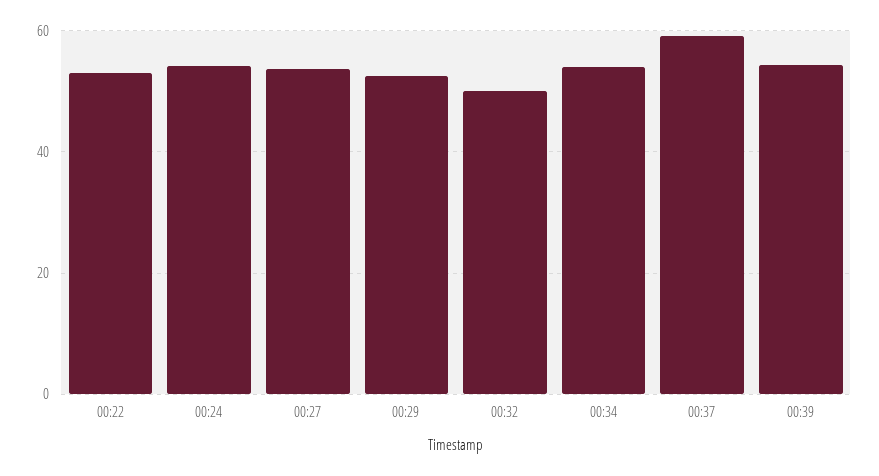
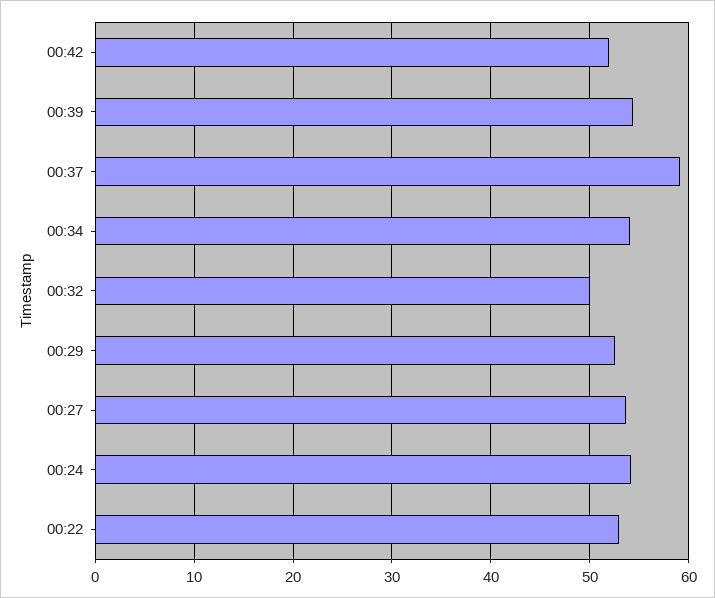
00:42: none -> 52

